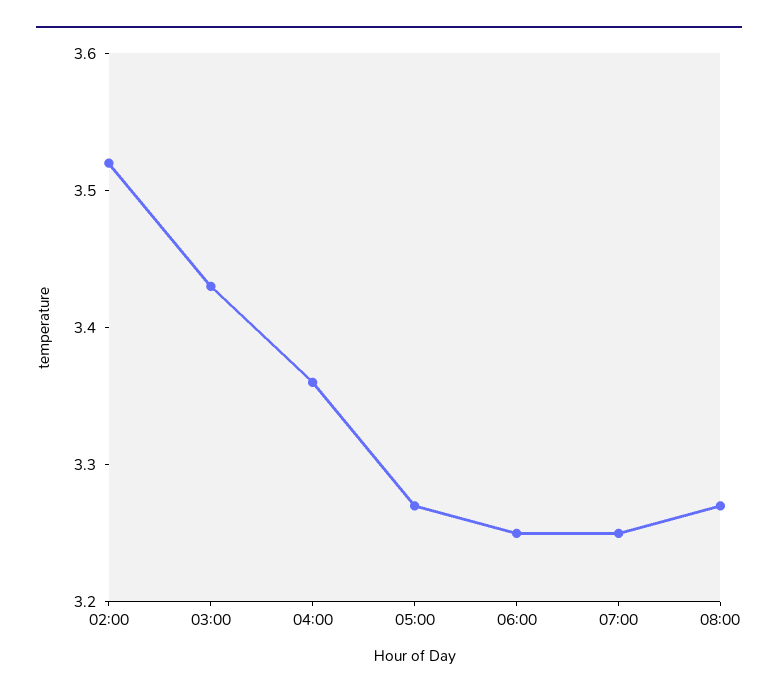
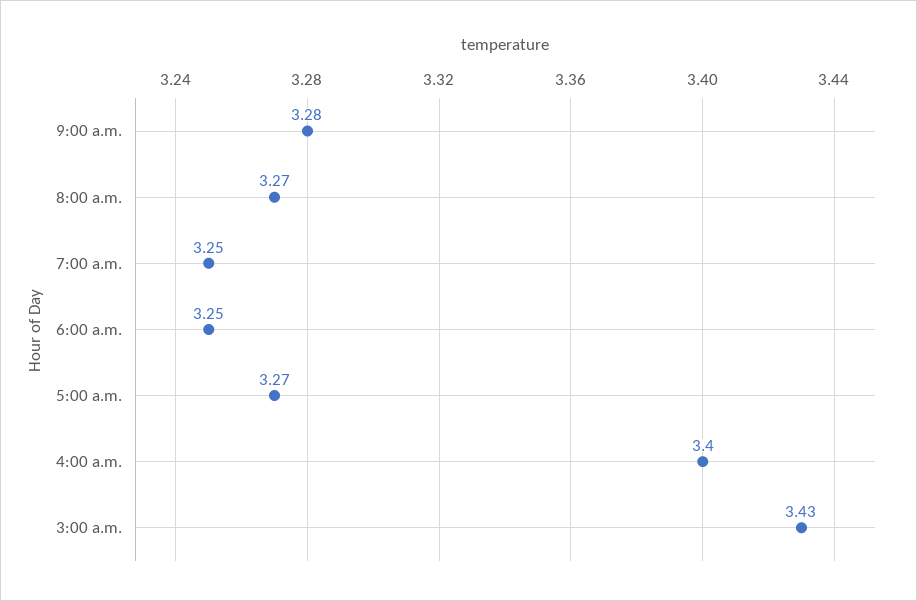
02:00: 3.52 -> none
04:00: 3.36 -> 3.4
9:00 a.m.: none -> 3.28

